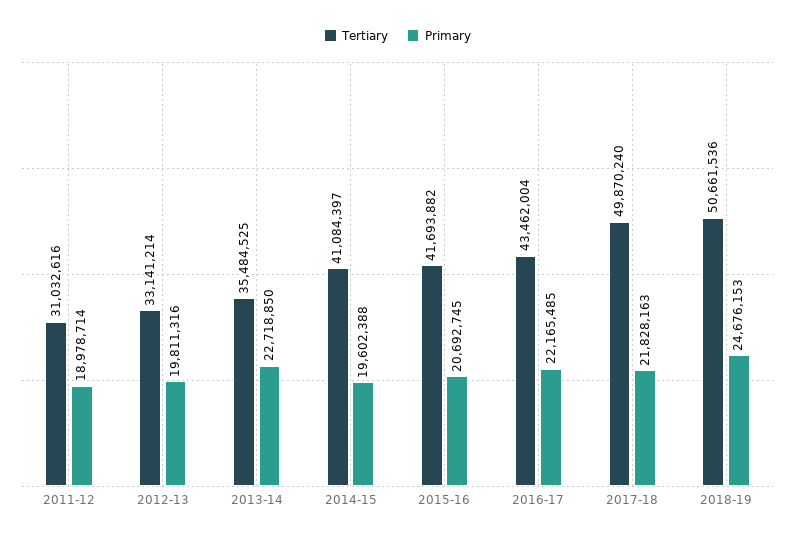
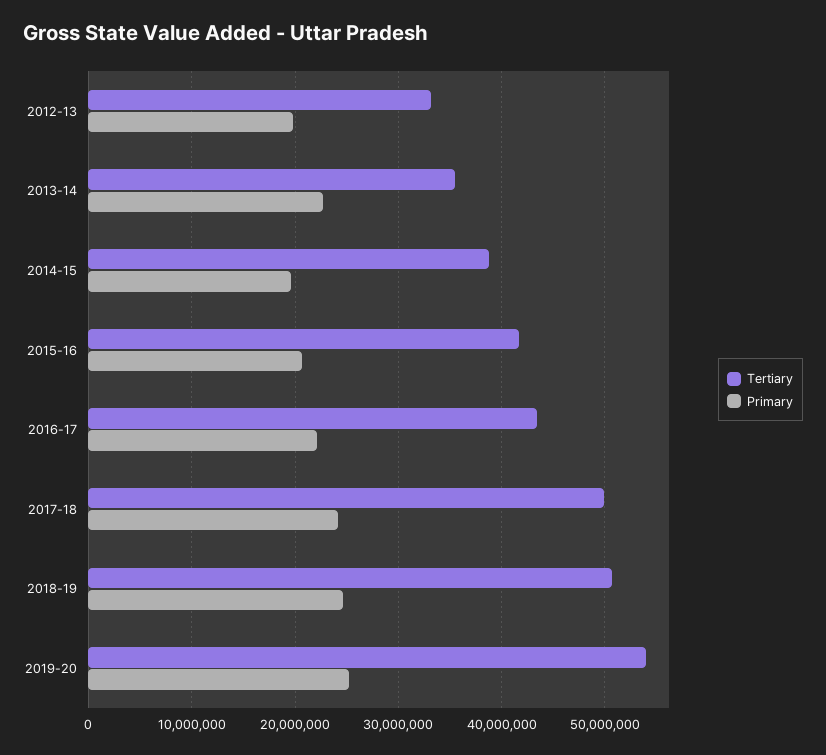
Tertiary, 2011-12: 31032616 -> none
Primary, 2011-12: 18978714 -> none
Tertiary, 2014-15: 41084397 -> 39000000
Primary, 2017-18: 21828163 -> 24000000
Tertiary, 2019-20: none -> 54000000
Primary, 2019-20: none -> 25000000

